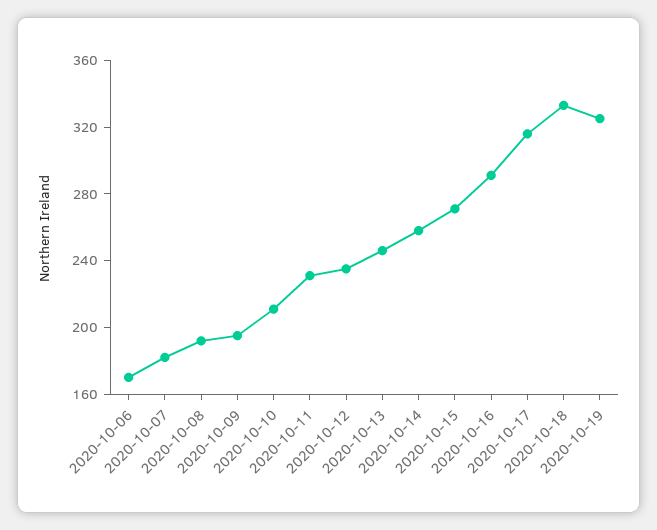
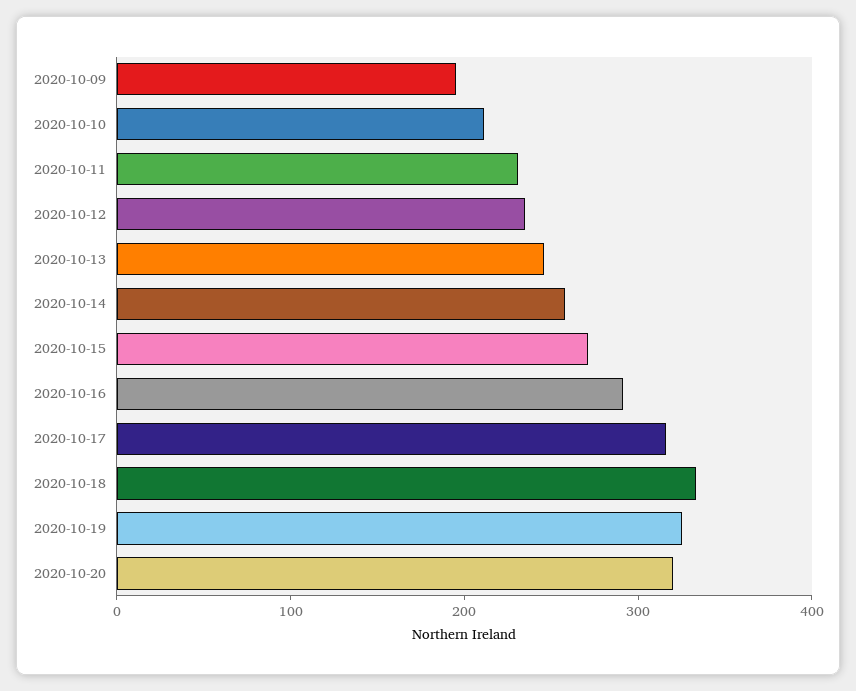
2020-10-06: 170 -> none
2020-10-07: 180 -> none
2020-10-08: 190 -> none
2020-10-20: none -> 320

